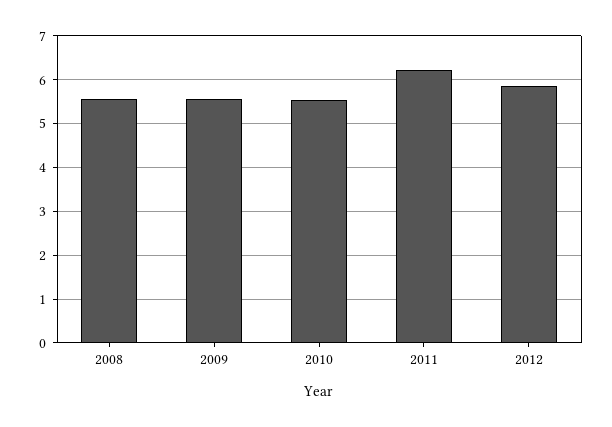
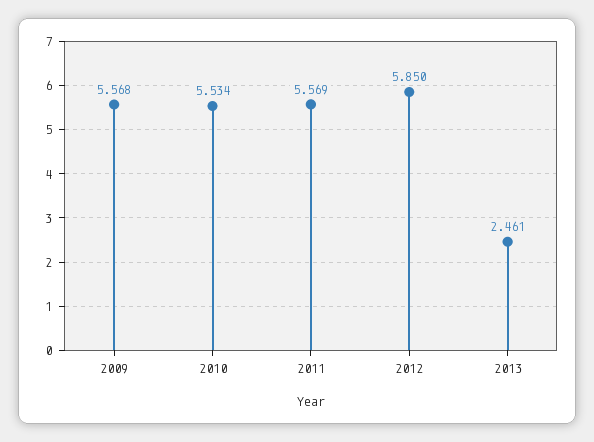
2008: 5.6 -> none
2011: 6.2 -> 5.569
2013: none -> 2.461

